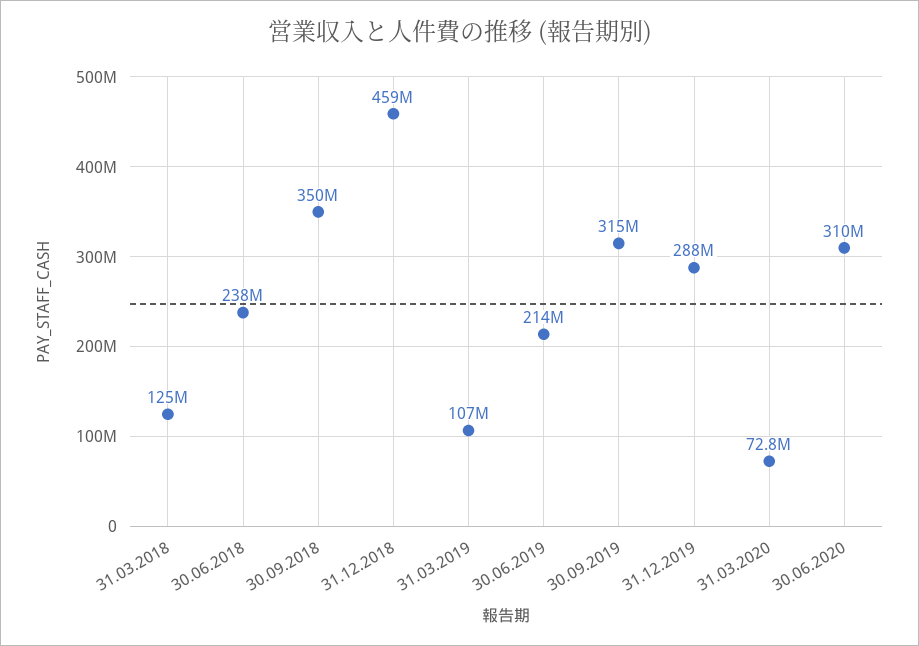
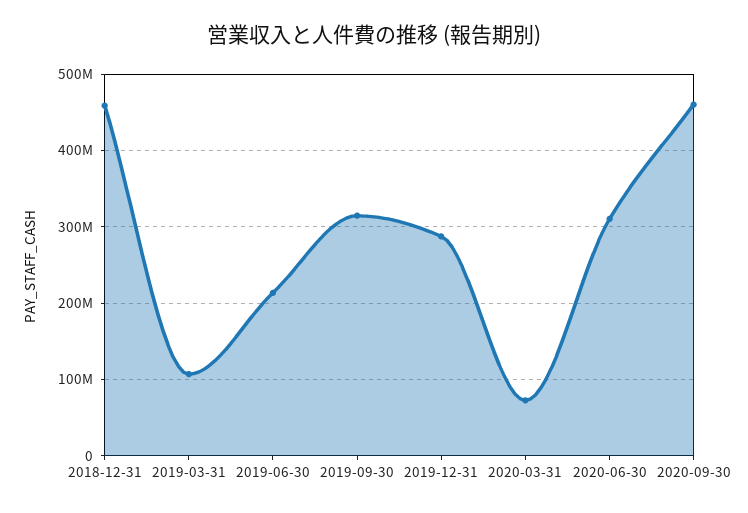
31.03.2018: 125000000 -> none
30.06.2018: 238000000 -> none
30.09.2018: 350000000 -> none
2020-09-30: none -> 460000000

